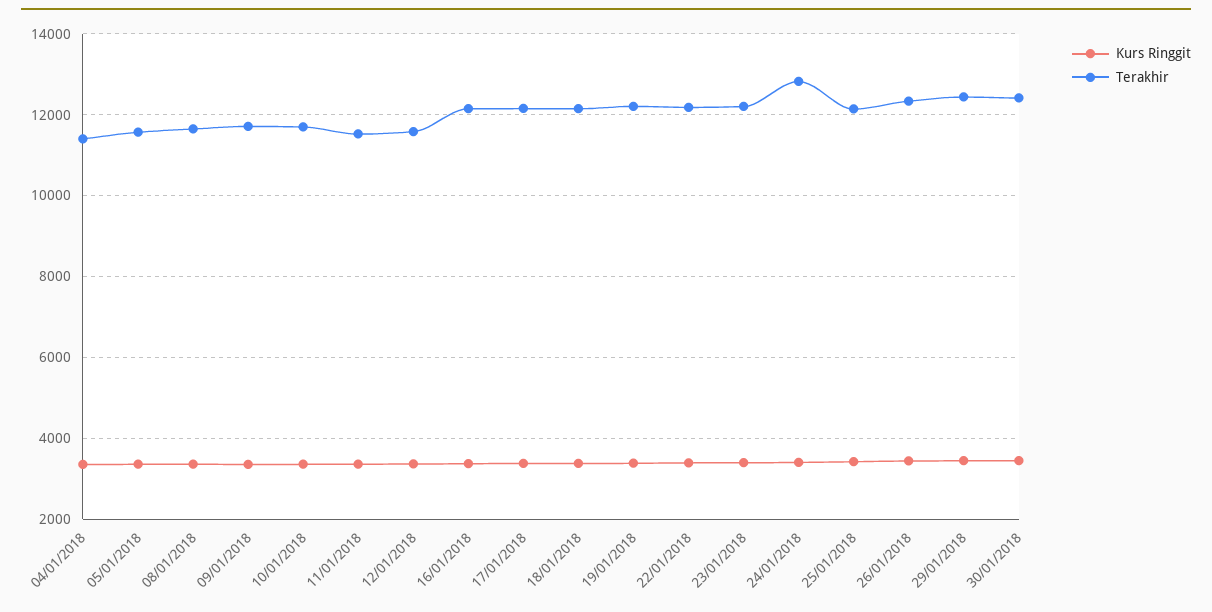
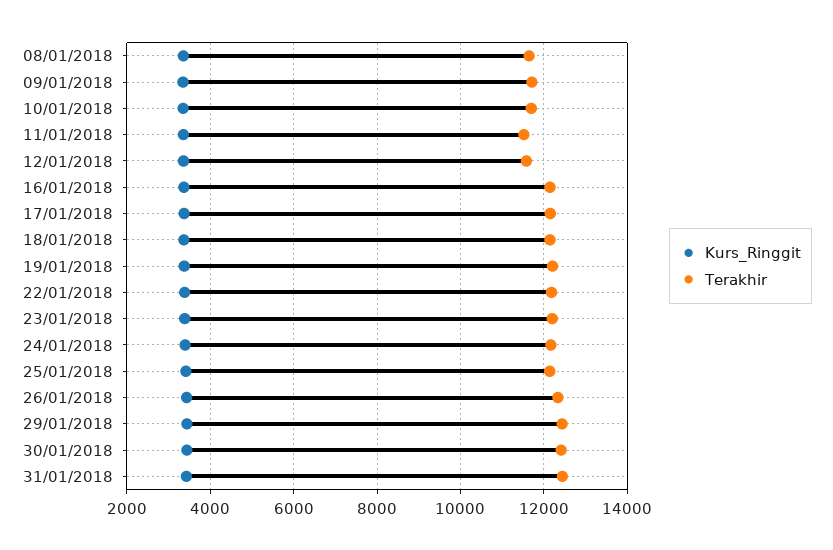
Kurs Ringgit, 04/01/2018: 3400 -> none
Terakhir, 04/01/2018: 11400 -> none
Kurs Ringgit, 05/01/2018: 3400 -> none
Terakhir, 05/01/2018: 11600 -> none
Terakhir, 24/01/2018: 12800 -> 12200
Kurs Ringgit, 31/01/2018: none -> 3400
Terakhir, 31/01/2018: none -> 12400

